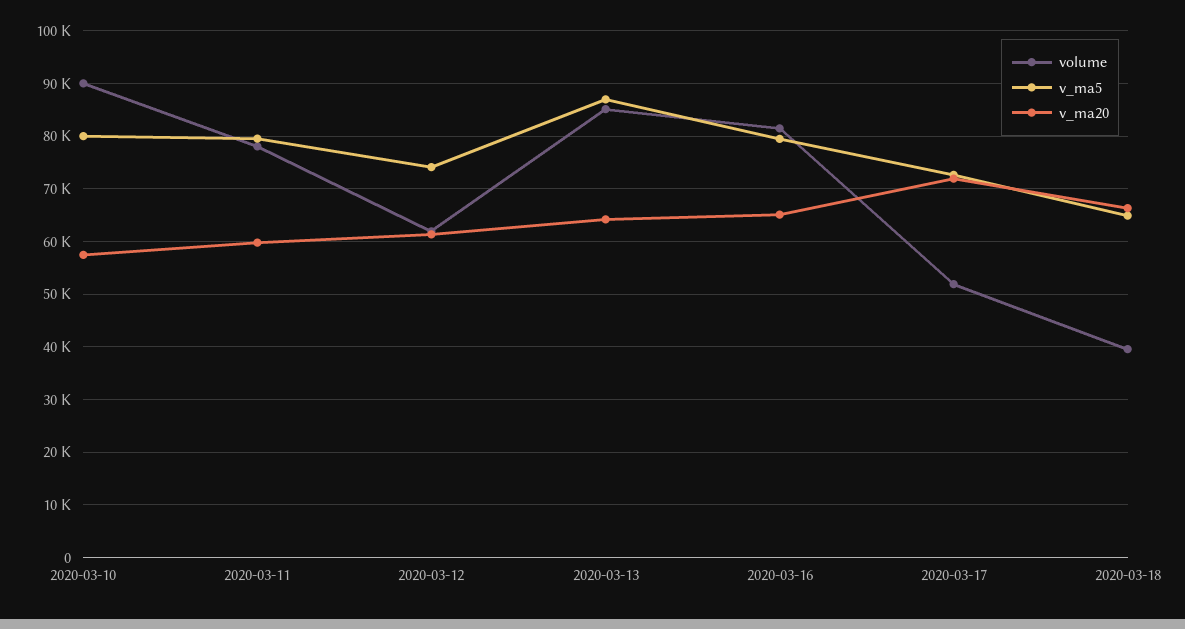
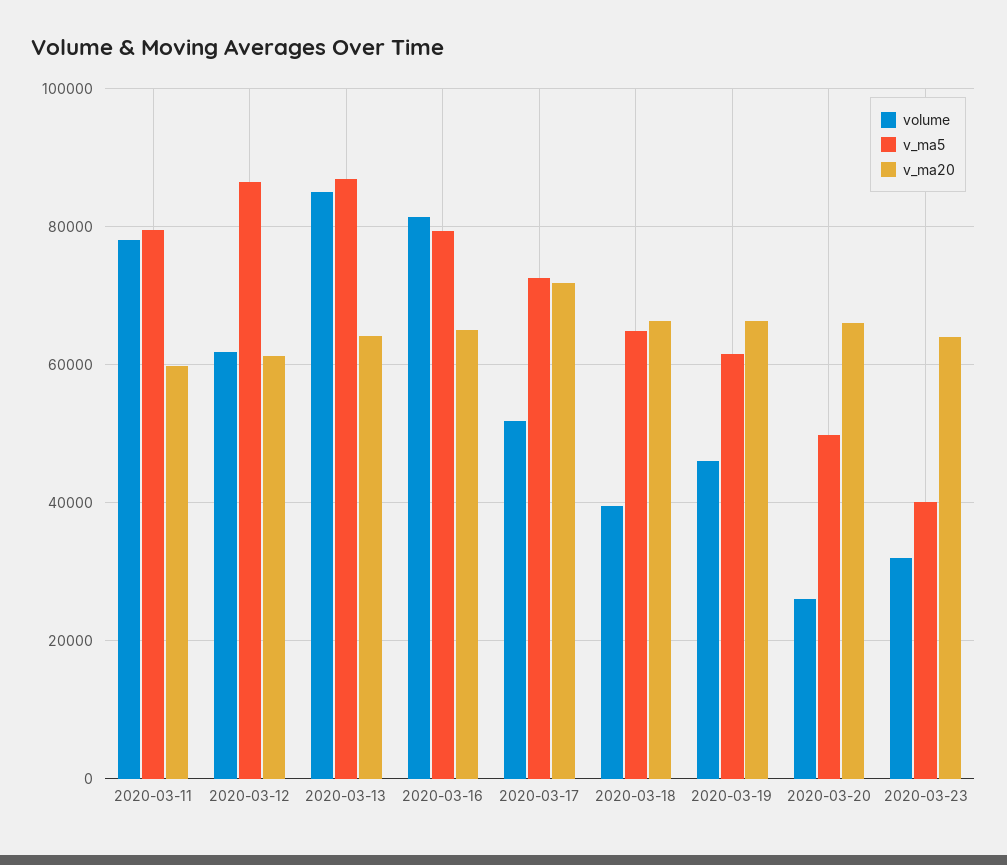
volume, 2020-03-10: 90000 -> none
v_ma5, 2020-03-10: 80000 -> none
v_ma20, 2020-03-10: 58000 -> none
v_ma5, 2020-03-12: 74000 -> 86000
volume, 2020-03-19: none -> 46000
v_ma5, 2020-03-19: none -> 62000
v_ma20, 2020-03-19: none -> 66000
volume, 2020-03-20: none -> 26000
v_ma5, 2020-03-20: none -> 50000
v_ma20, 2020-03-20: none -> 66000
volume, 2020-03-23: none -> 32000
v_ma5, 2020-03-23: none -> 40000
v_ma20, 2020-03-23: none -> 64000

